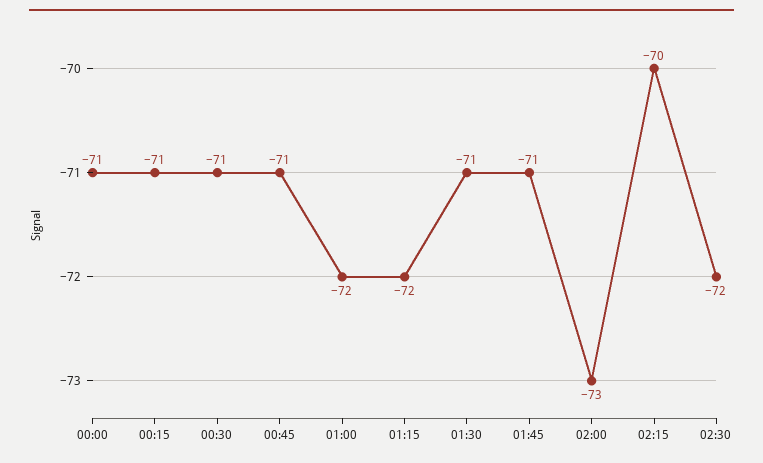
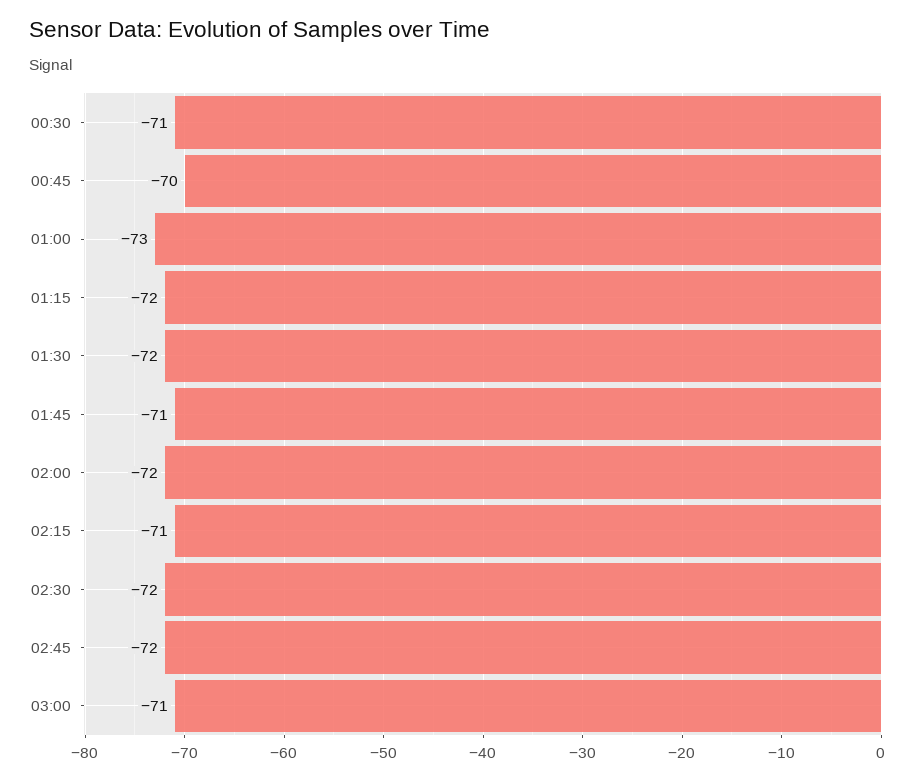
00:00: -71 -> none
00:15: -71 -> none
00:45: -71 -> -70
01:00: -72 -> -73
01:30: -71 -> -72
02:00: -73 -> -72
02:15: -70 -> -71
02:45: none -> -72
03:00: none -> -71

